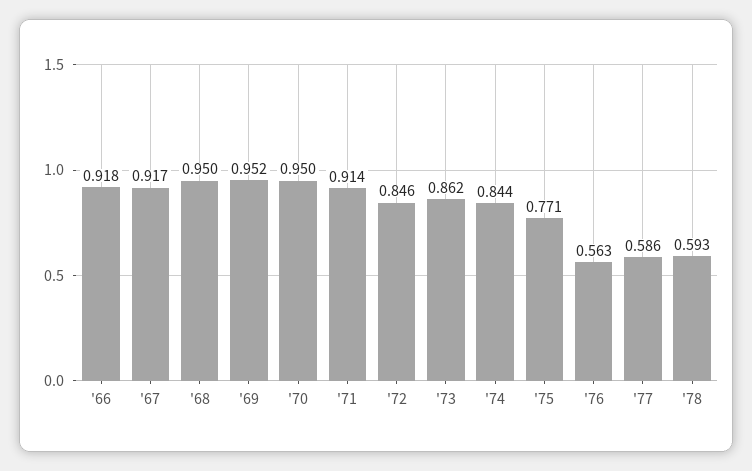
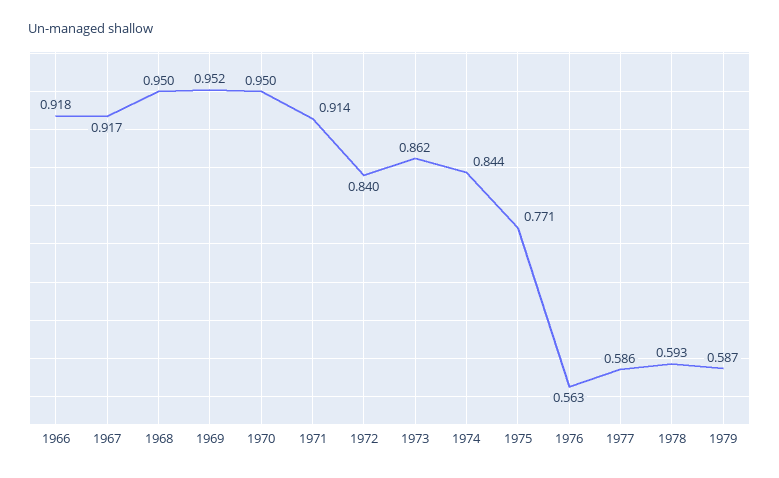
'72: 0.846 -> 0.84
1979: none -> 0.587

